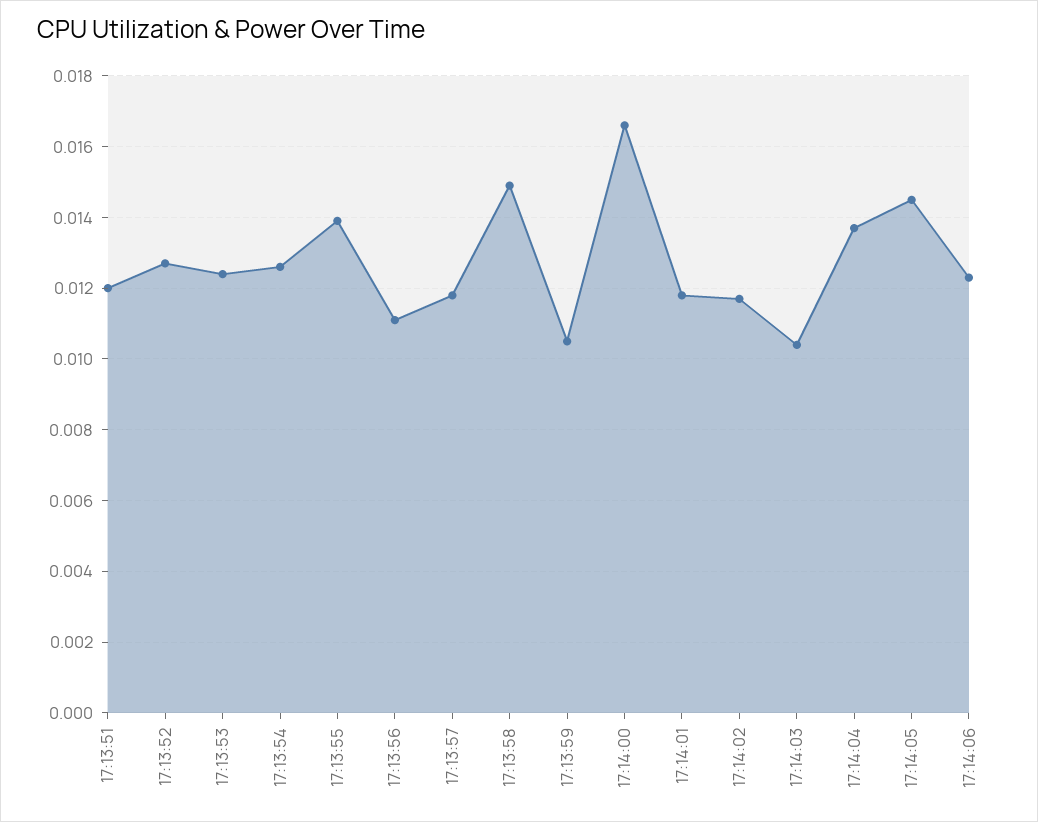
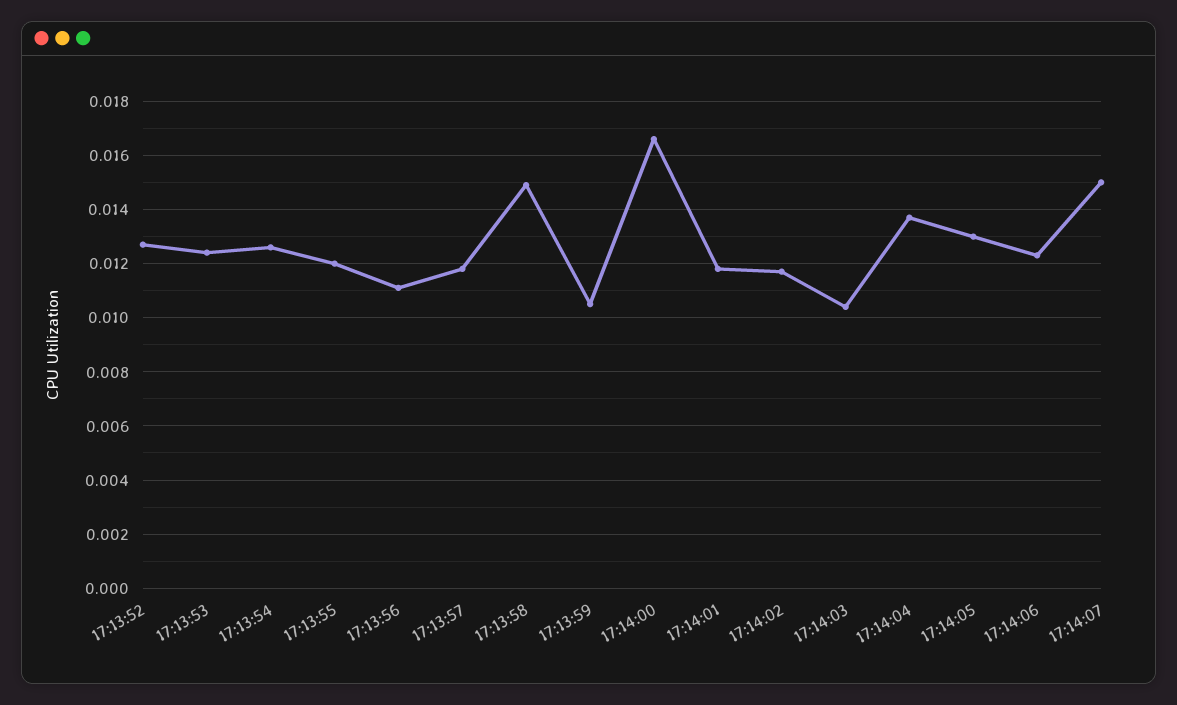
17:13:51: 0.012 -> none
17:13:55: 0.014 -> 0.012
17:14:05: 0.0145 -> 0.013
17:14:07: none -> 0.015

